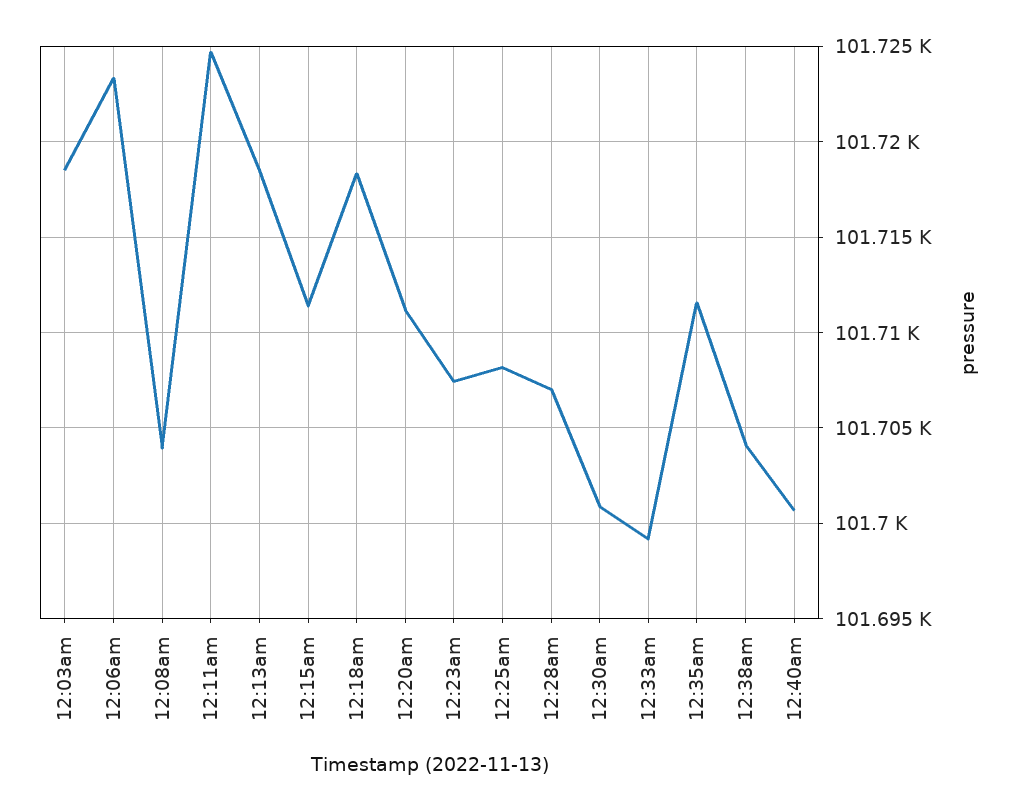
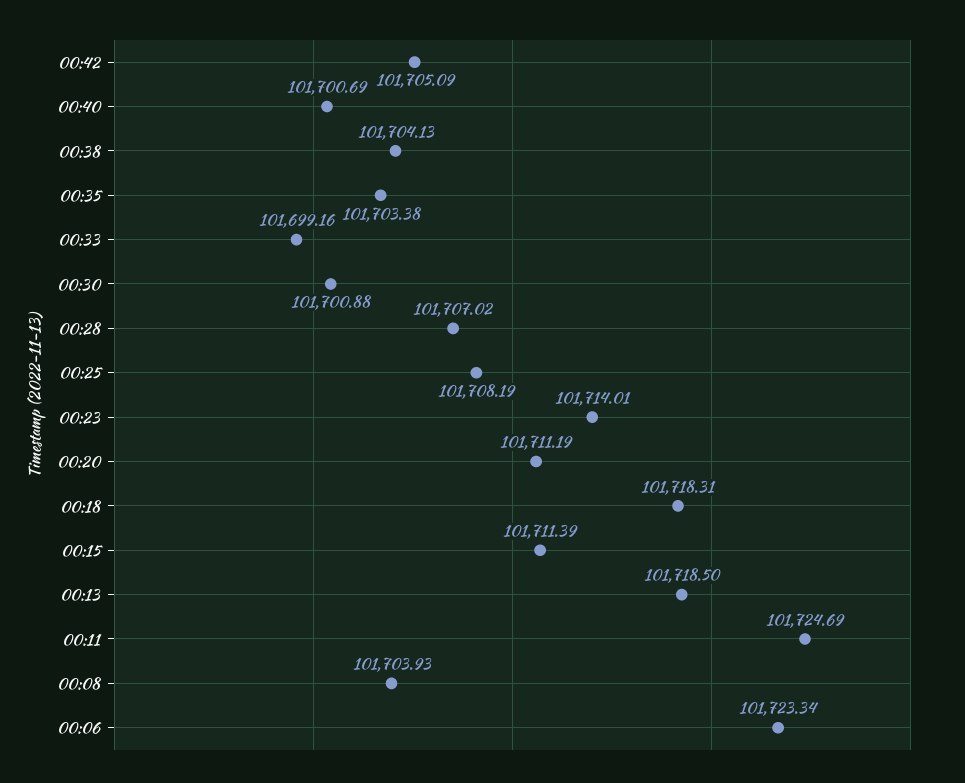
12:03am: 101718.5 -> none
12:23am: 101707.5 -> 101714.01
12:35am: 101711.5 -> 101703.38
00:42: none -> 101705.09

